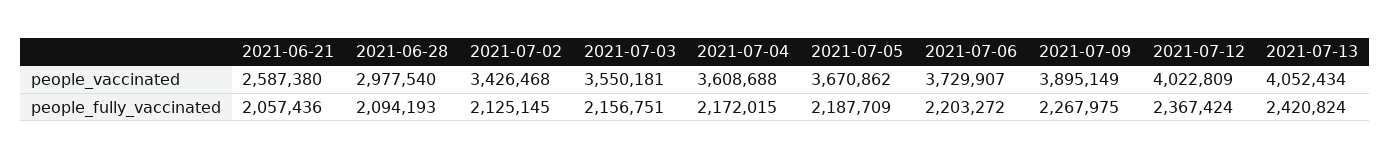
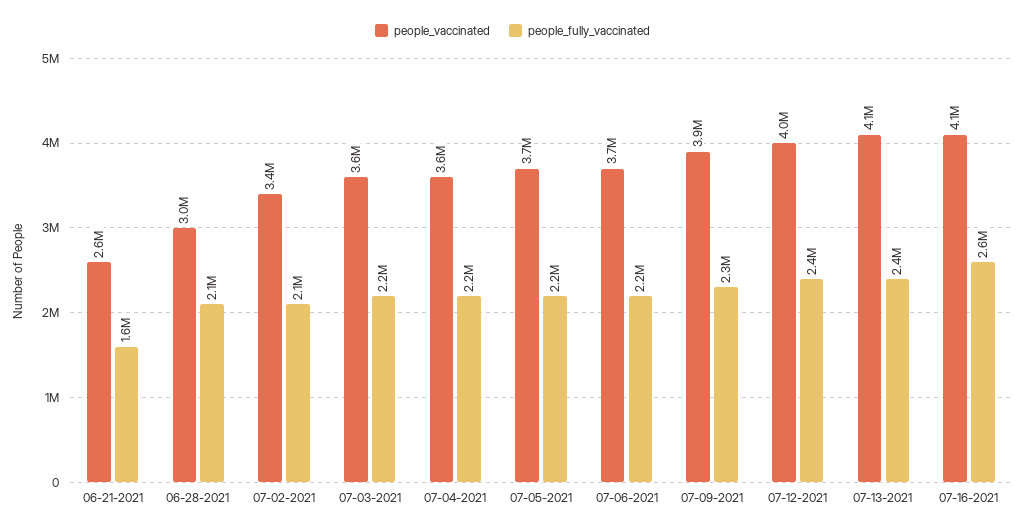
people_fully_vaccinated, 2021-06-21: 2057436 -> 1600000
people_vaccinated, 07-16-2021: none -> 4100000
people_fully_vaccinated, 07-16-2021: none -> 2600000

